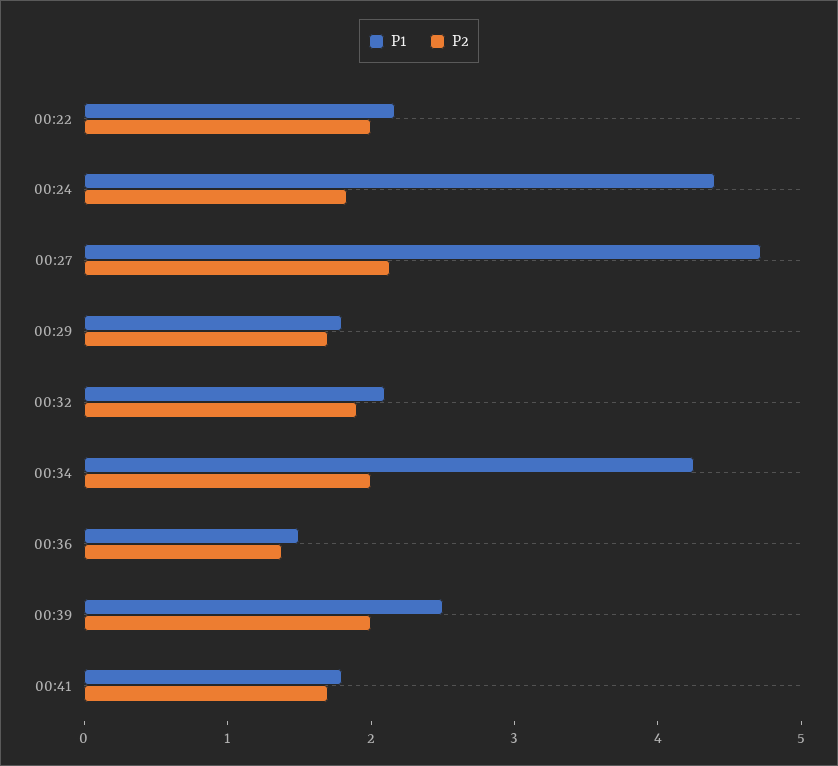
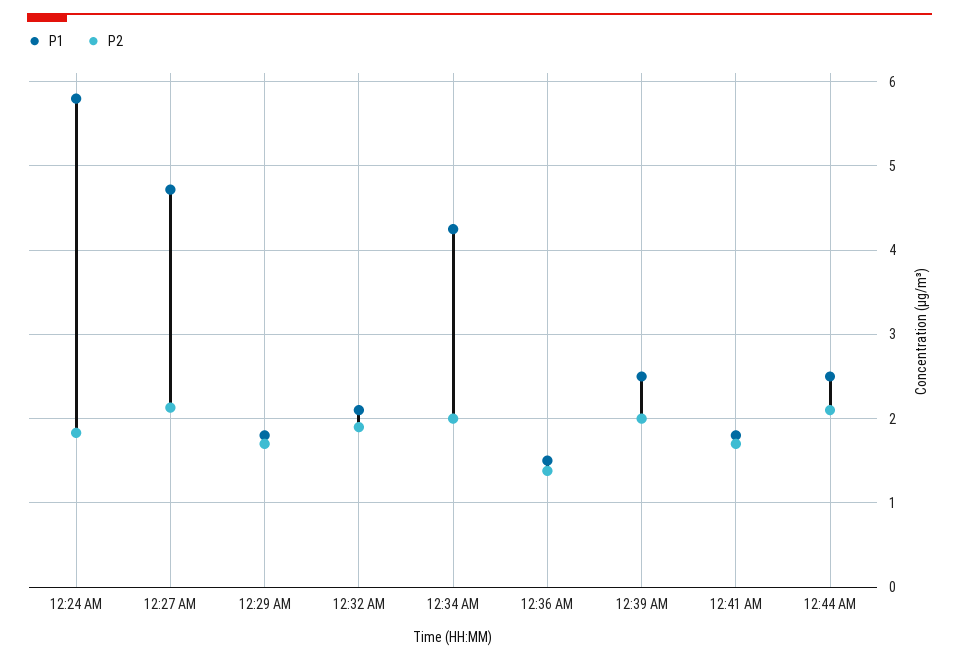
P1, 00:22: 2.2 -> none
P2, 00:22: 2 -> none
P1, 00:24: 4.4 -> 5.8
P1, 12:44 AM: none -> 2.5
P2, 12:44 AM: none -> 2.1

